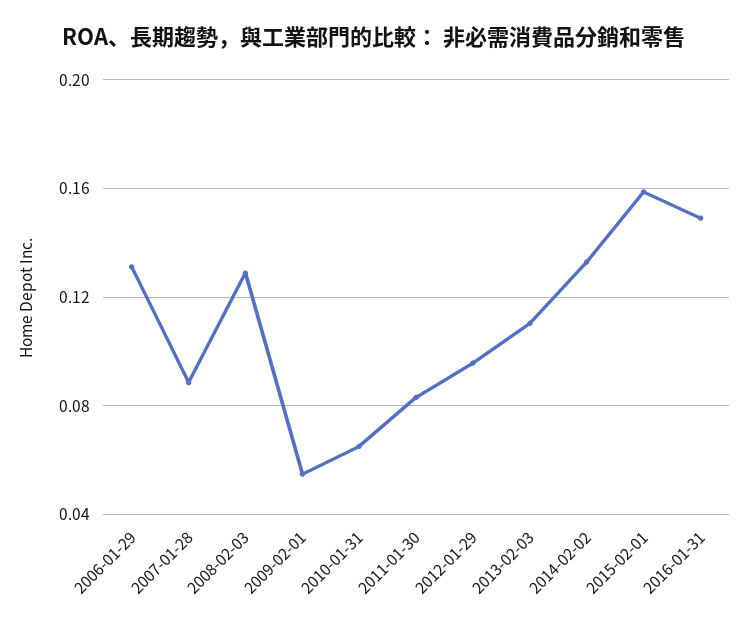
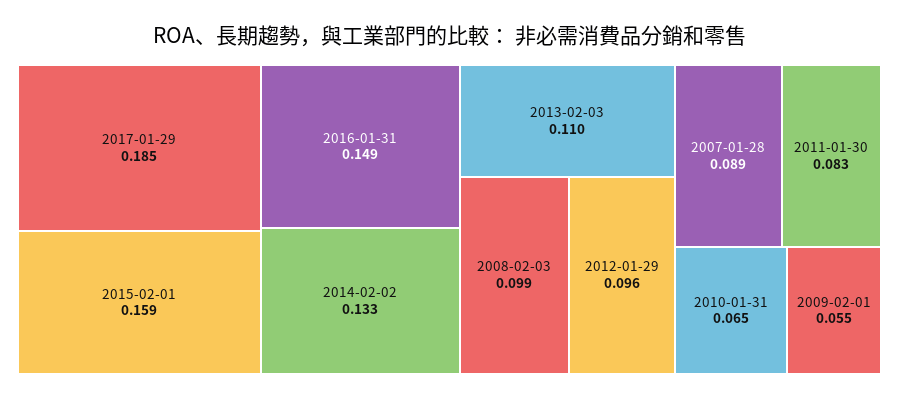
2006-01-29: 0.13 -> none
2008-02-03: 0.13 -> 0.099
2017-01-29: none -> 0.185

